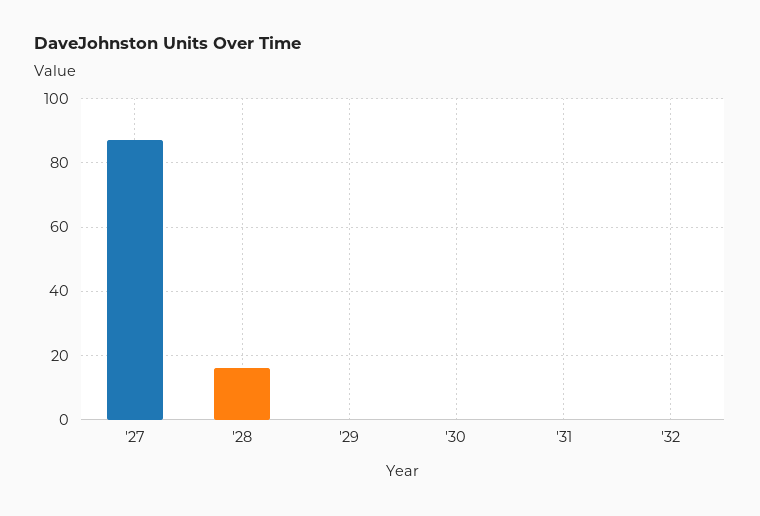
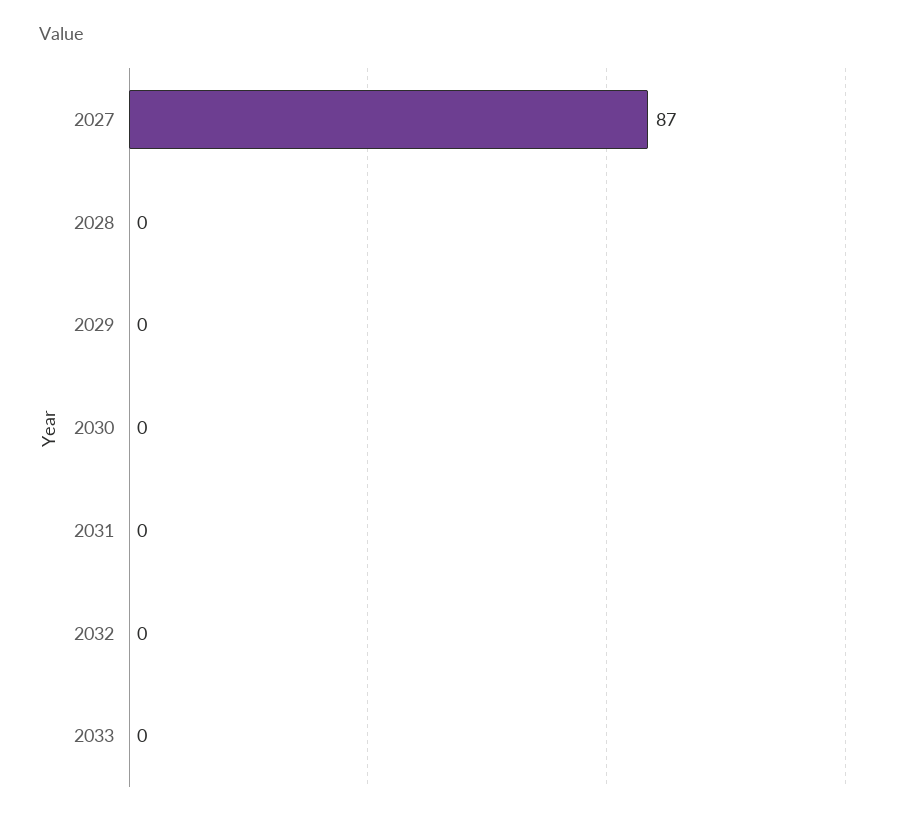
'28: 15 -> 0
2033: none -> 0

